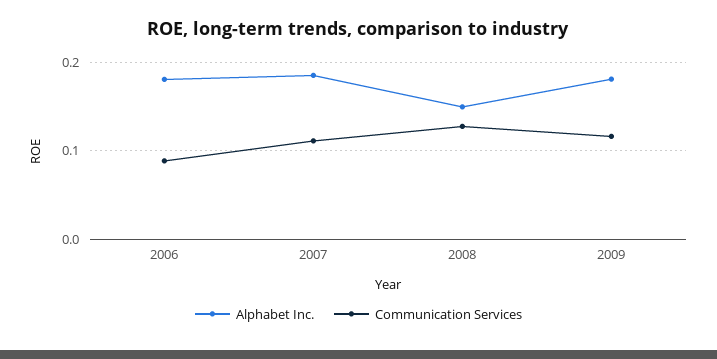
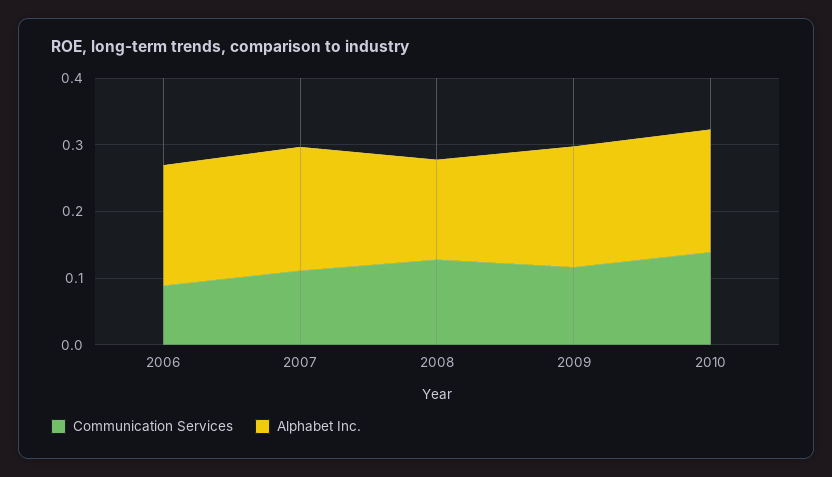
Communication Services, 2010: none -> 0.14
Alphabet Inc., 2010: none -> 0.18

